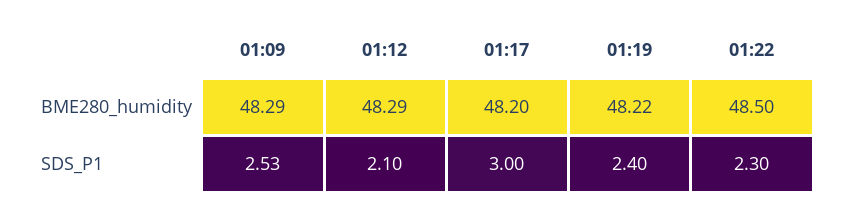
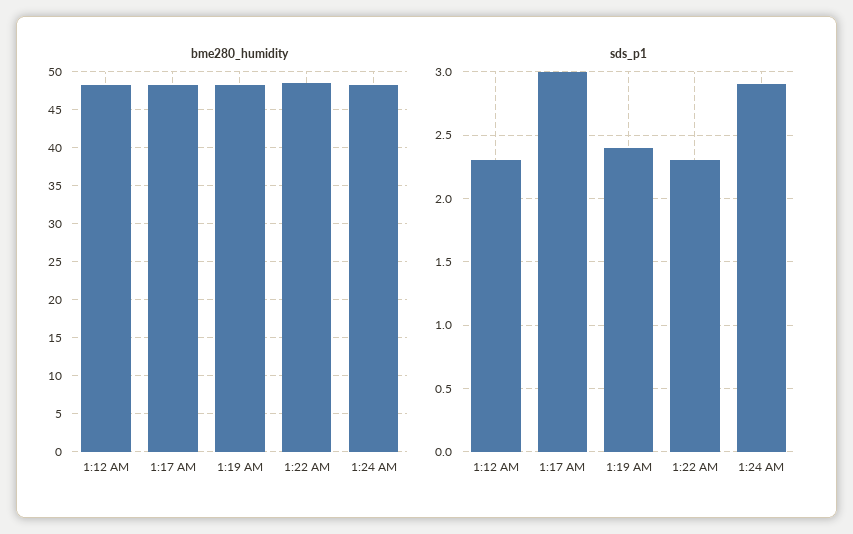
BME280_humidity, 01:09: 48.29 -> none
SDS_P1, 01:09: 2.53 -> none
SDS_P1, 01:12: 2.1 -> 2.3
BME280_humidity, 1:24 AM: none -> 48
SDS_P1, 1:24 AM: none -> 2.9

